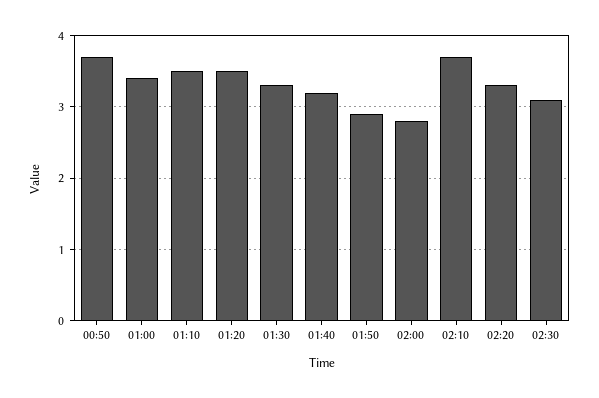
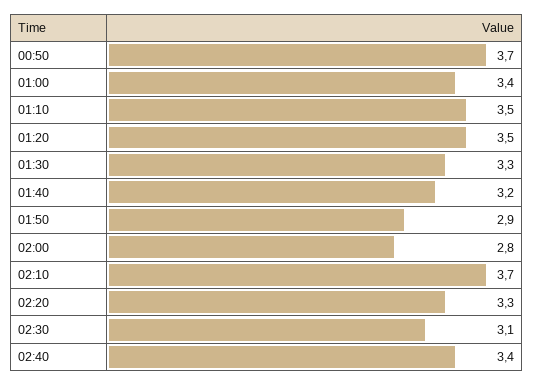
02:40: none -> 3.4

